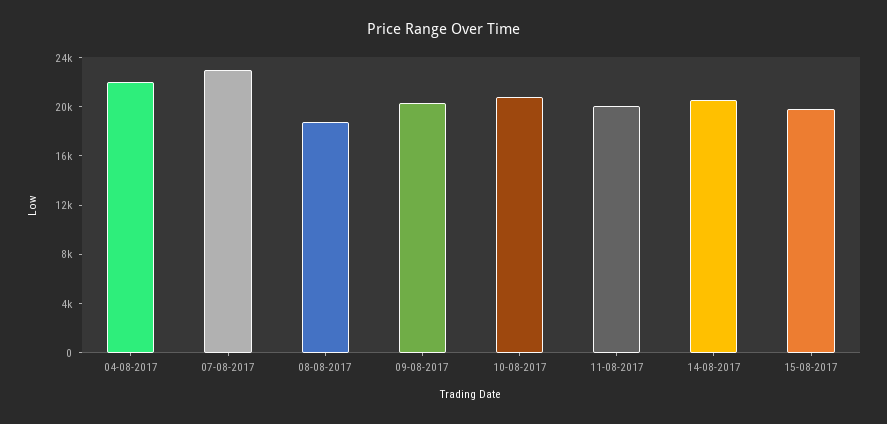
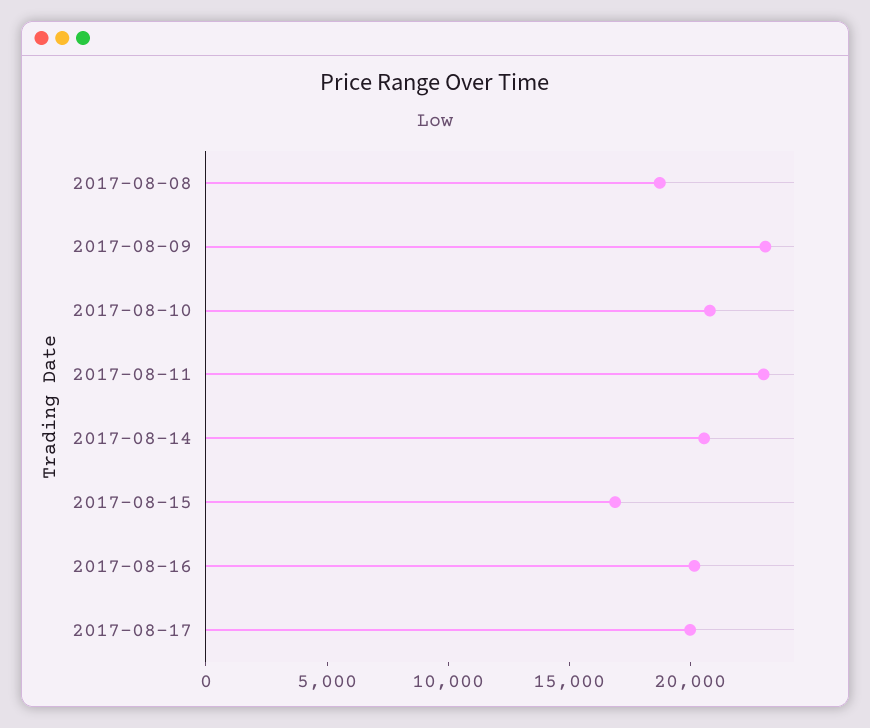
04-08-2017: 22000 -> none
07-08-2017: 23000 -> none
09-08-2017: 20000 -> 23000
11-08-2017: 20000 -> 23000
15-08-2017: 20000 -> 17000
2017-08-16: none -> 20000
2017-08-17: none -> 20000

